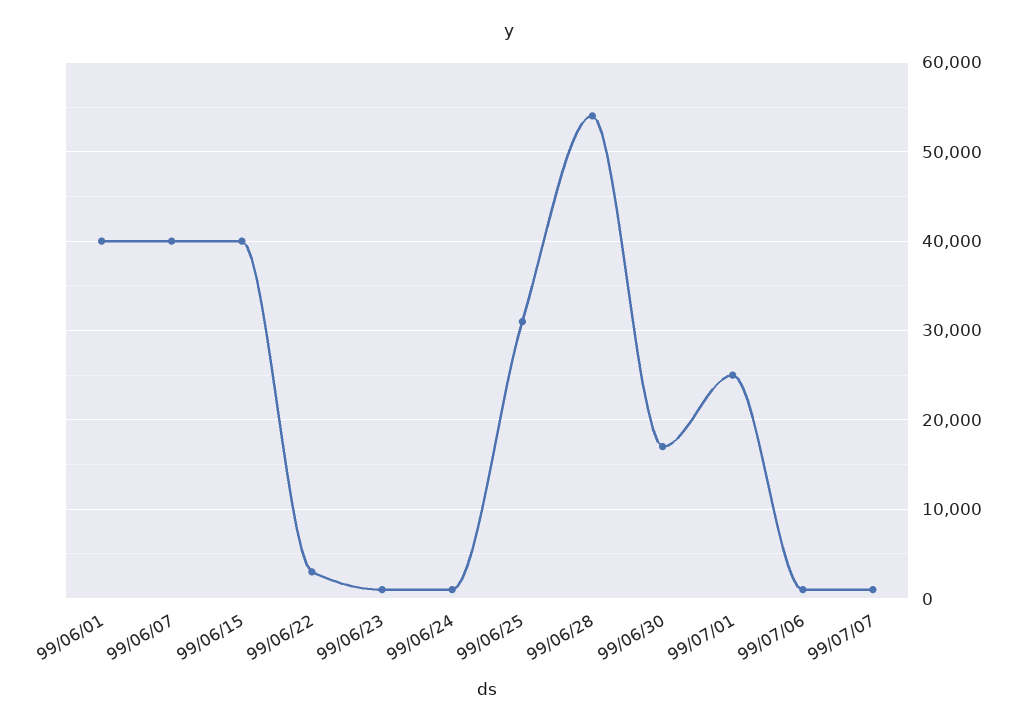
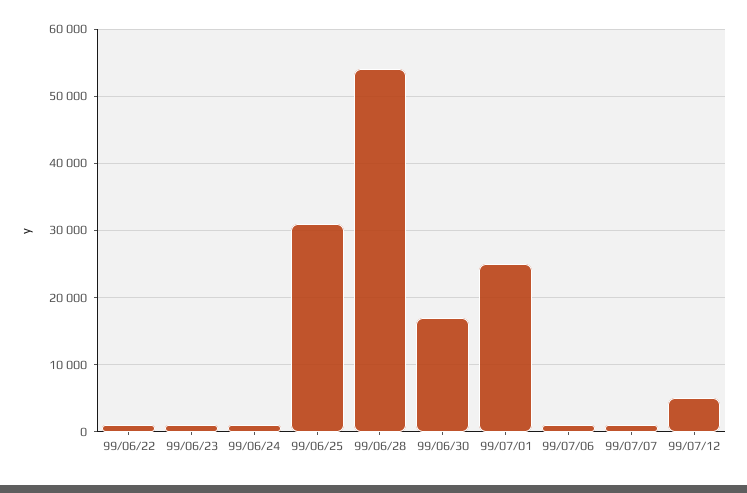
99/06/01: 40000 -> none
99/06/07: 40000 -> none
99/06/15: 40000 -> none
99/06/22: 3000 -> 1000
99/07/12: none -> 5000

